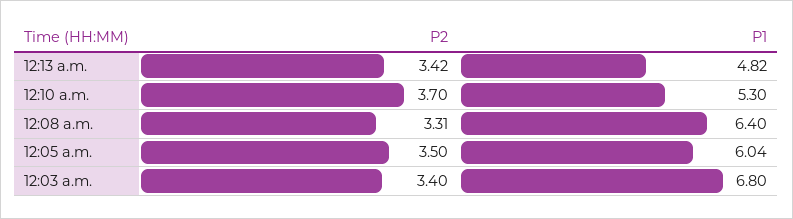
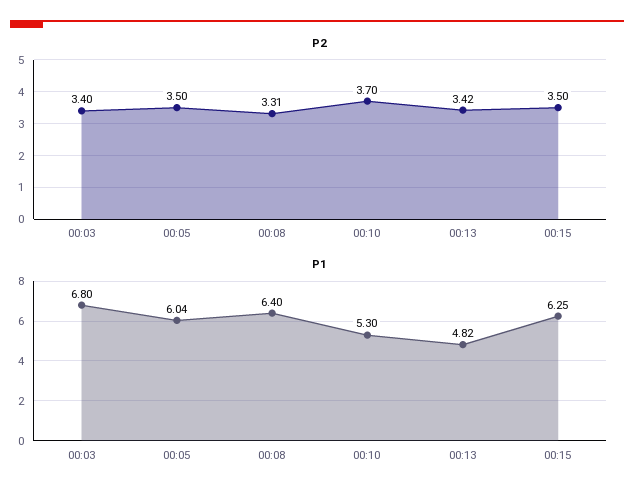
P2, 00:15: none -> 3.5
P1, 00:15: none -> 6.25

